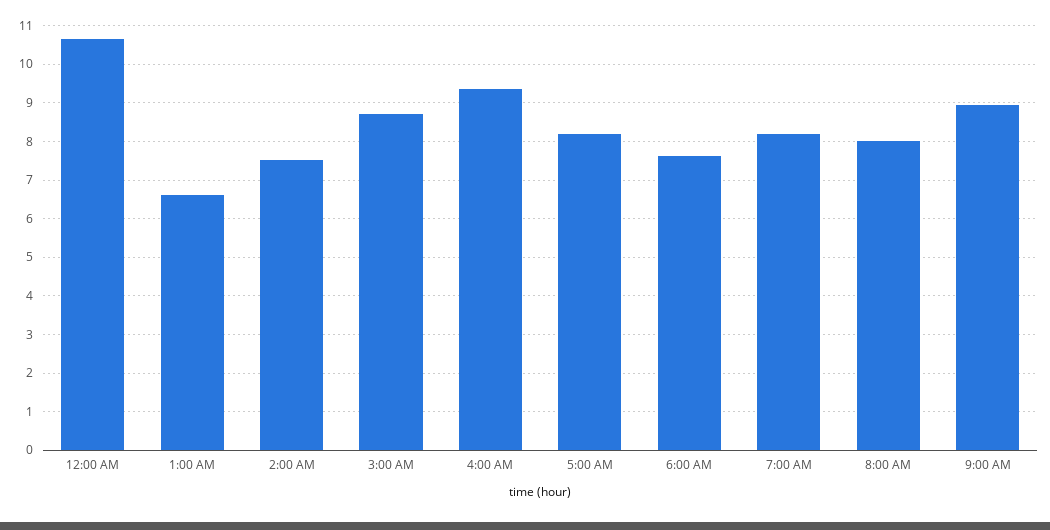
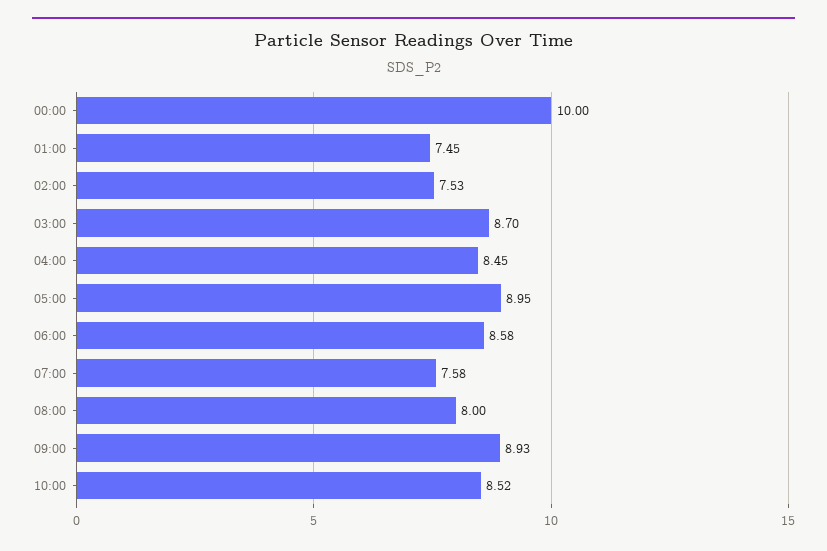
12:00 AM: 10.6 -> 10
1:00 AM: 6.6 -> 7.45
4:00 AM: 9.4 -> 8.45
5:00 AM: 8.2 -> 8.95
6:00 AM: 7.6 -> 8.58
7:00 AM: 8.2 -> 7.58
10:00: none -> 8.52

